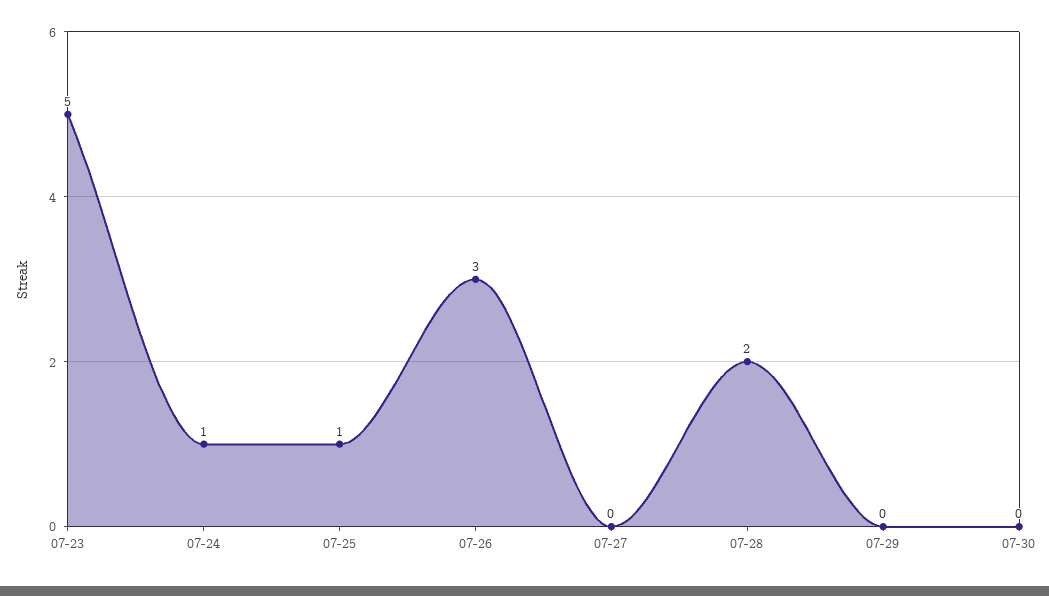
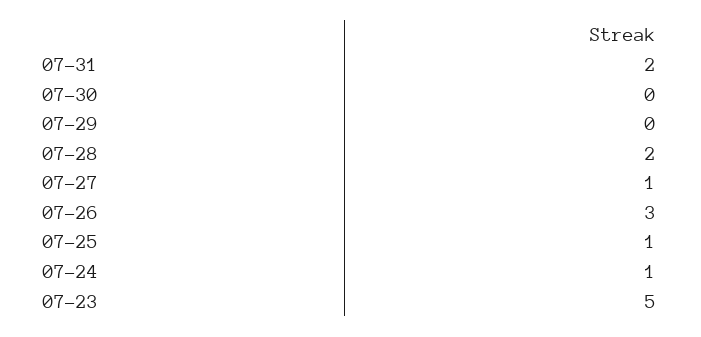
07-27: 0 -> 1
07-31: none -> 2

